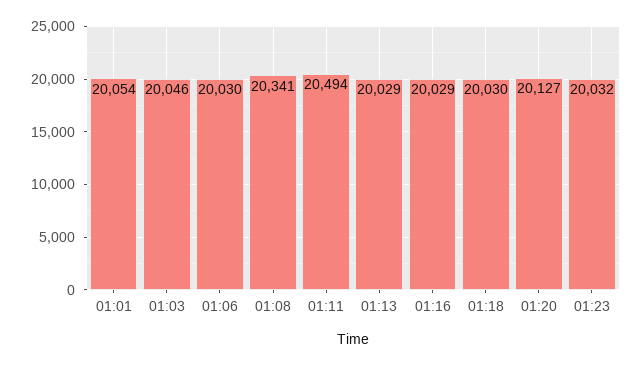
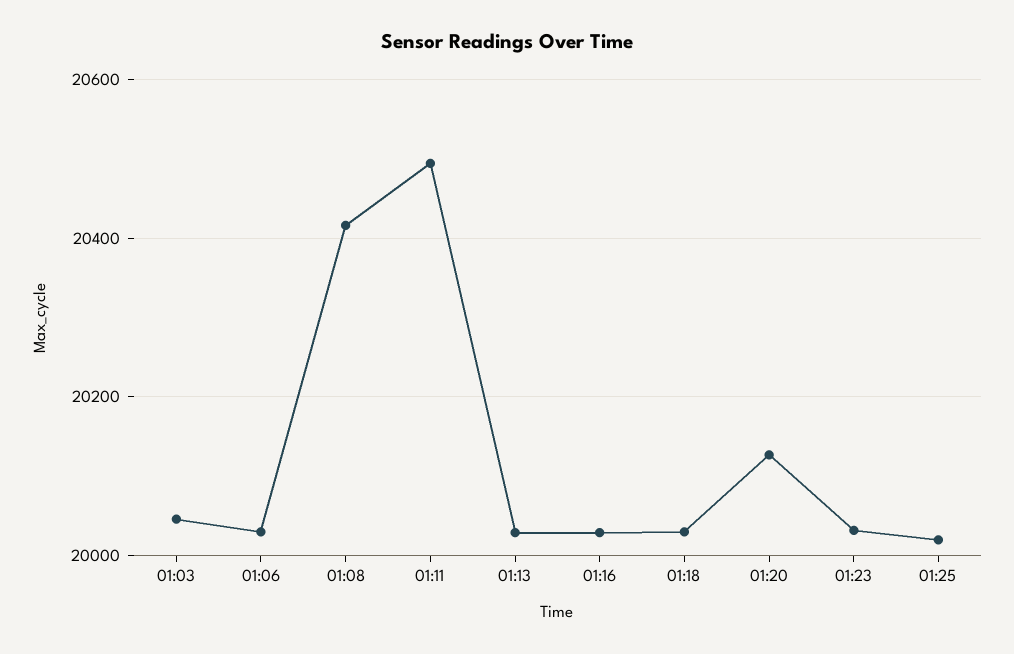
01:01: 20054 -> none
01:08: 20341 -> 20420
01:25: none -> 20020

